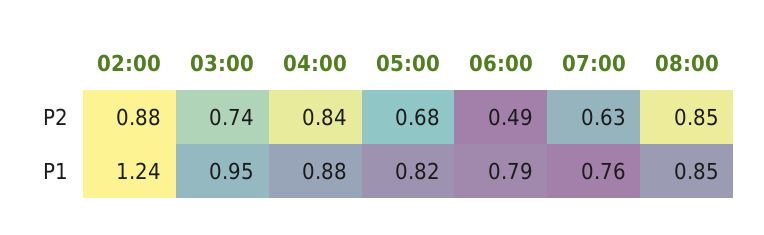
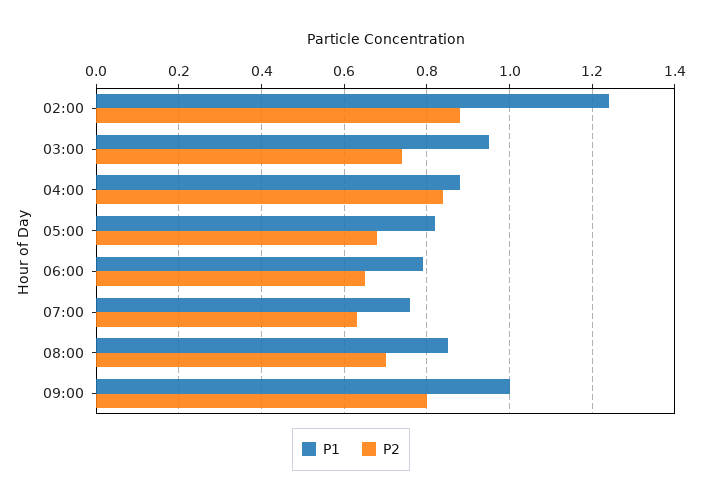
P2, 06:00: 0.49 -> 0.65
P2, 08:00: 0.85 -> 0.7
P1, 09:00: none -> 1
P2, 09:00: none -> 0.8

